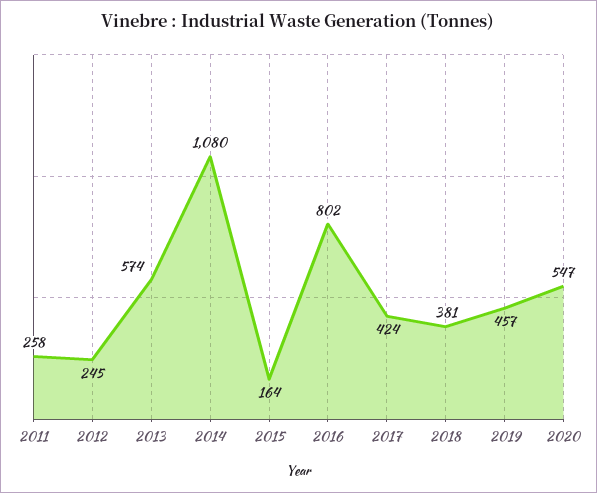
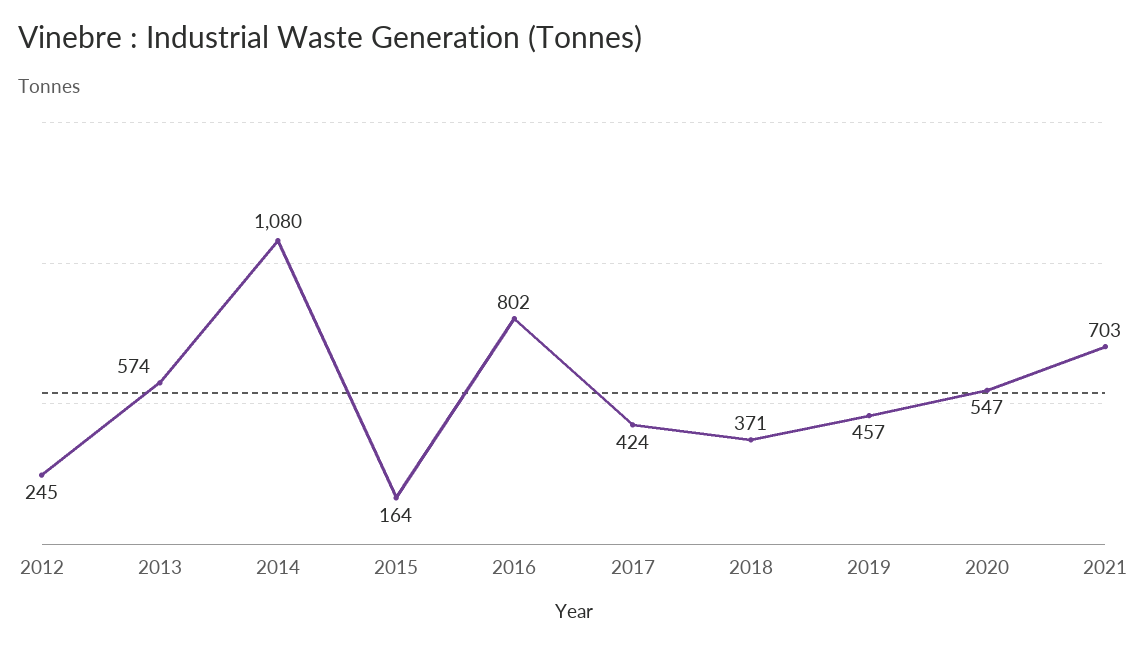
2011: 258 -> none
2018: 381 -> 371
2021: none -> 703

